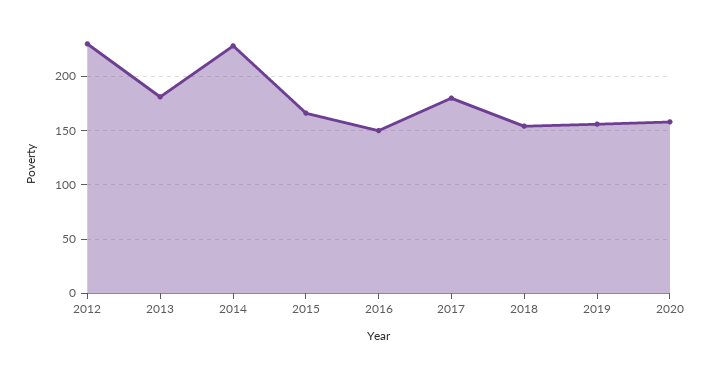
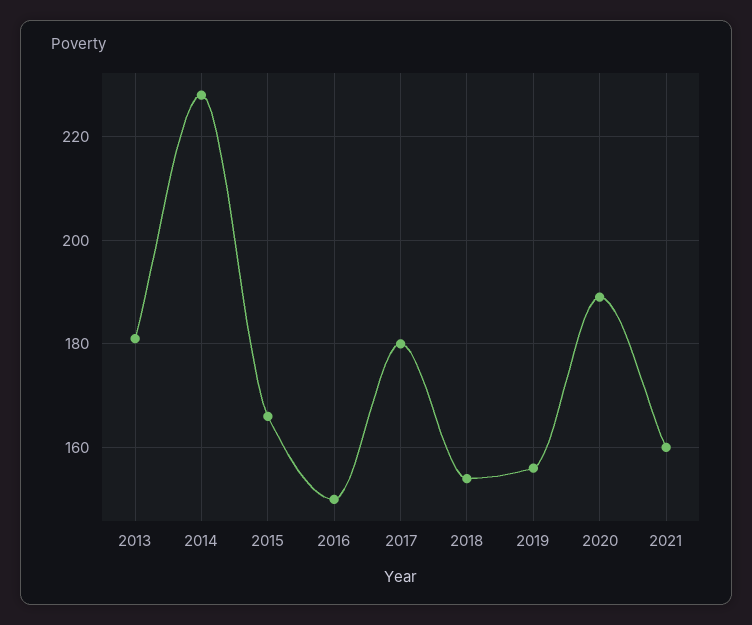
2012: 230 -> none
2020: 160 -> 190
2021: none -> 160

